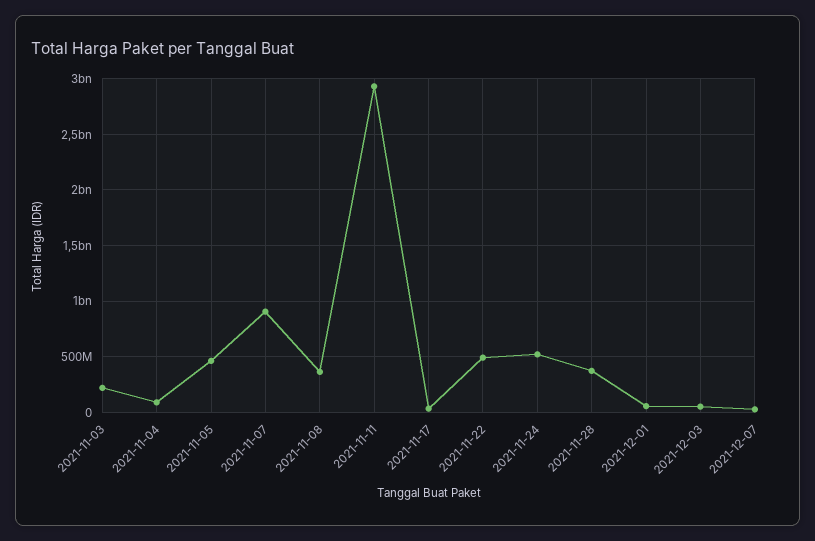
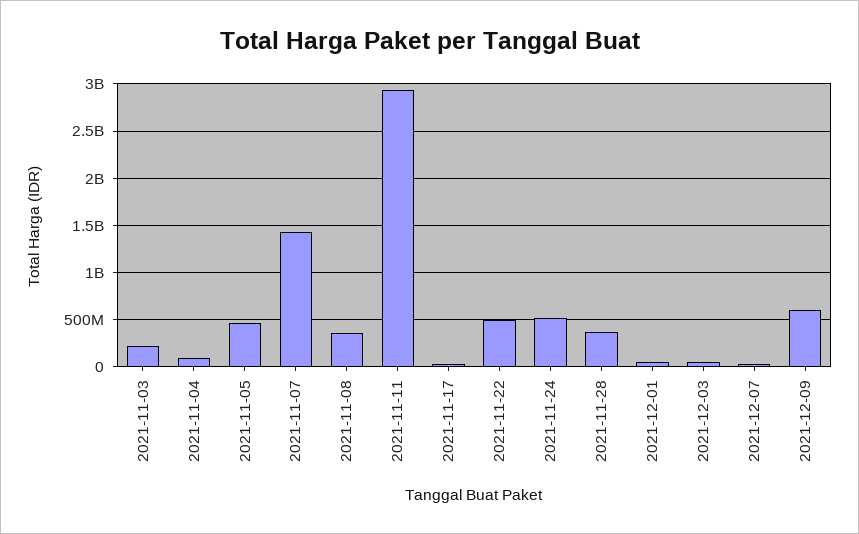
2021-11-07: 900000000 -> 1400000000
2021-12-09: none -> 600000000

